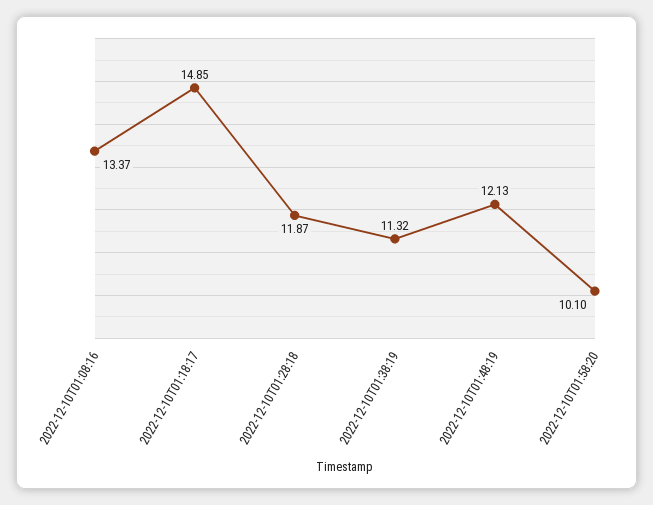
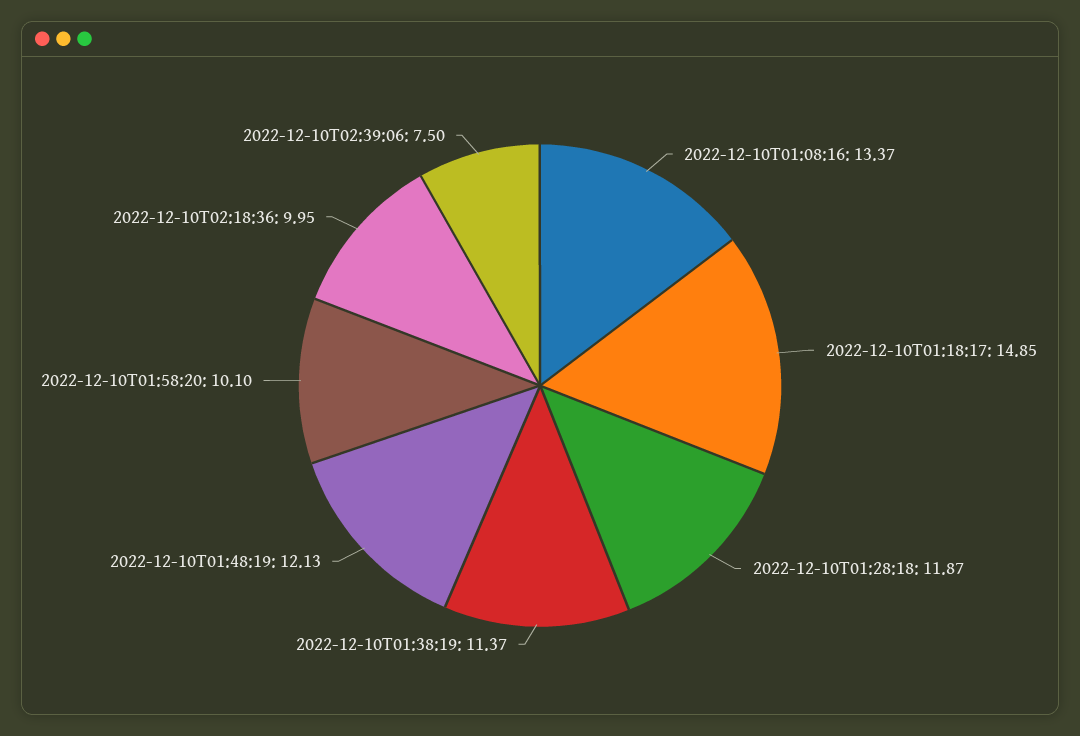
2022-12-10T01:38:19: 11.32 -> 11.37
2022-12-10T02:18:36: none -> 9.95
2022-12-10T02:39:06: none -> 7.5

